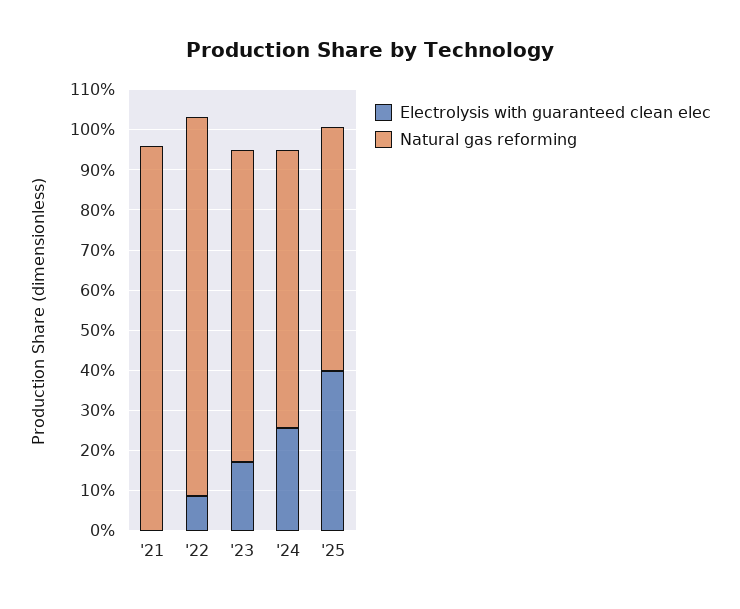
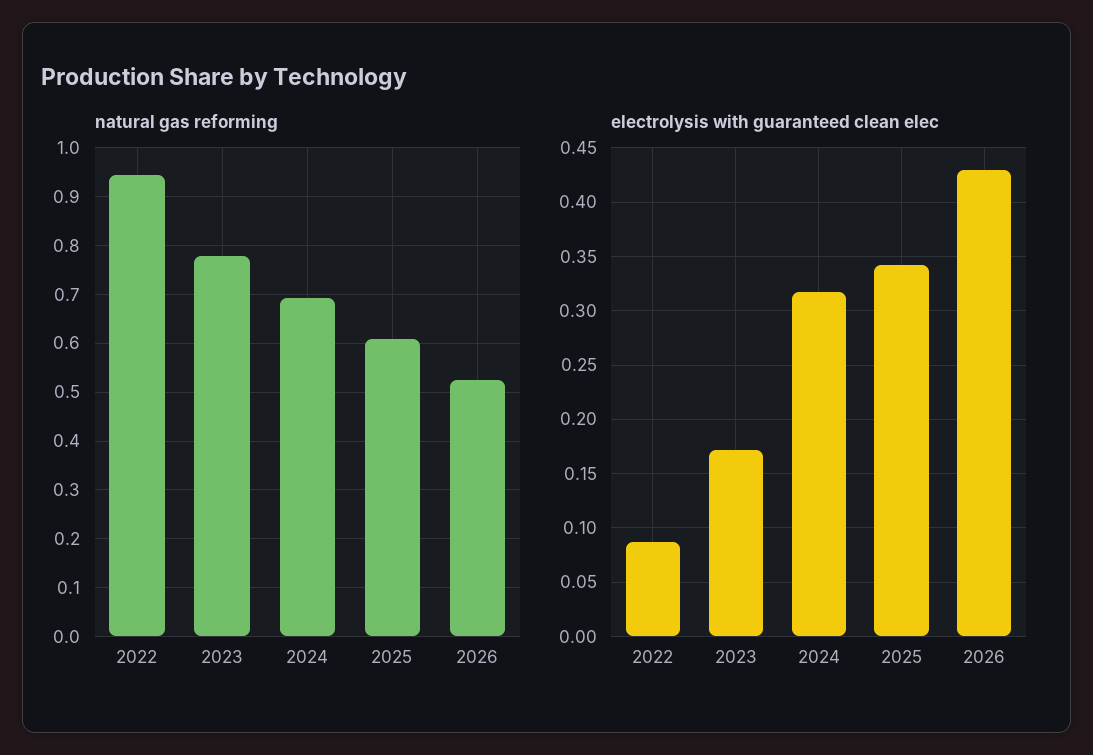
Electrolysis with guaranteed clean elec, '21: 0 -> none
Natural gas reforming, '21: 0.96 -> none
Electrolysis with guaranteed clean elec, '24: 0.26 -> 0.32
Electrolysis with guaranteed clean elec, '25: 0.4 -> 0.34
Natural gas reforming, 2026: none -> 0.52
Electrolysis with guaranteed clean elec, 2026: none -> 0.43

